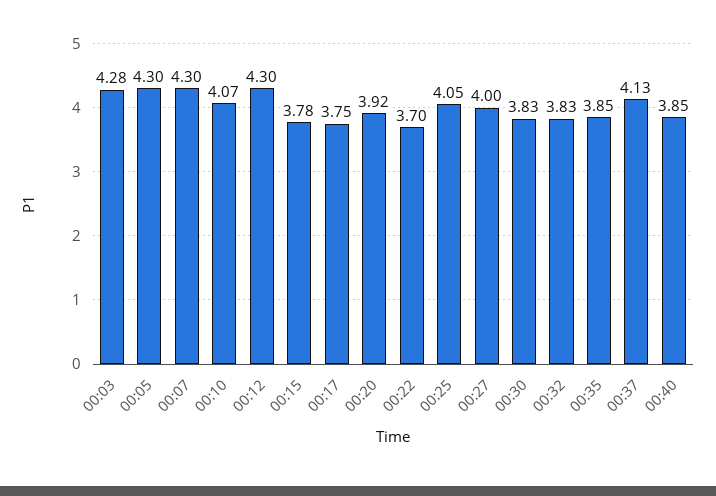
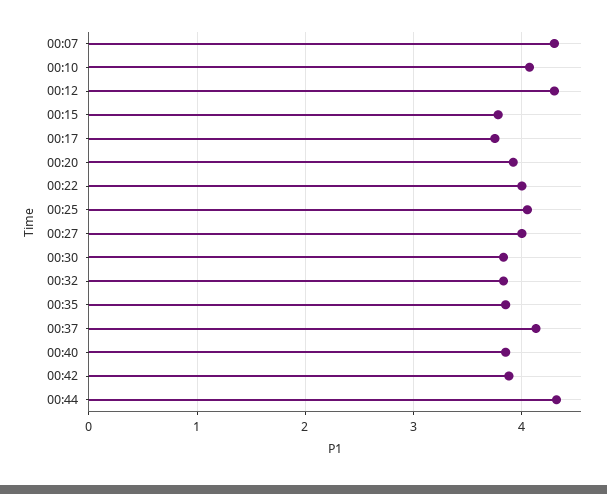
00:03: 4.28 -> none
00:05: 4.3 -> none
00:22: 3.7 -> 4
00:42: none -> 3.9
00:44: none -> 4.3

